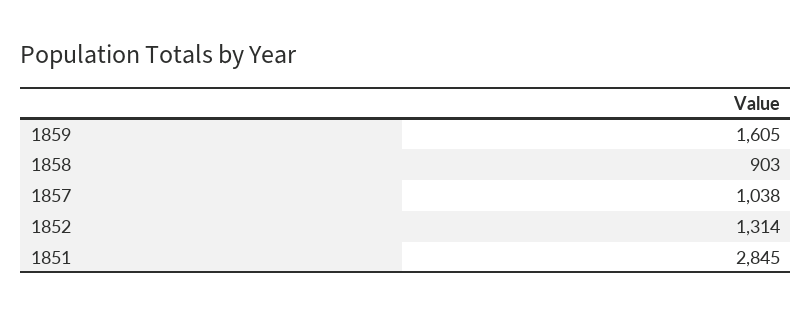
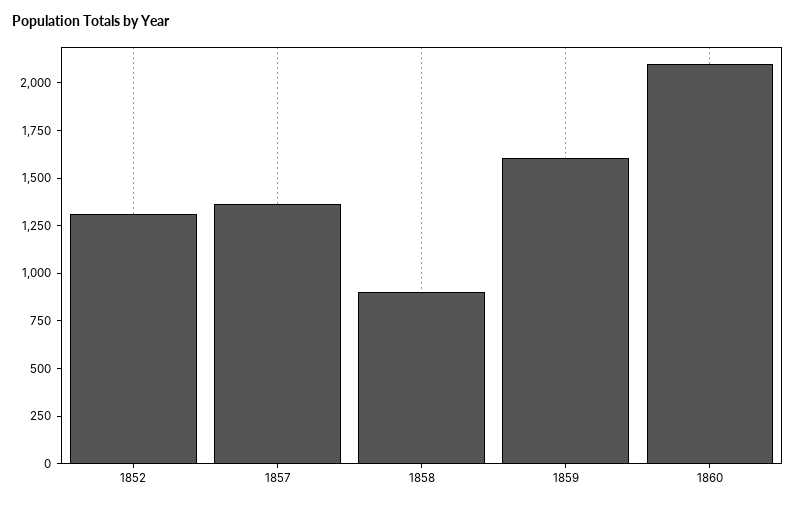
1857: 1038 -> 1350
1851: 2845 -> none
1860: none -> 2100

